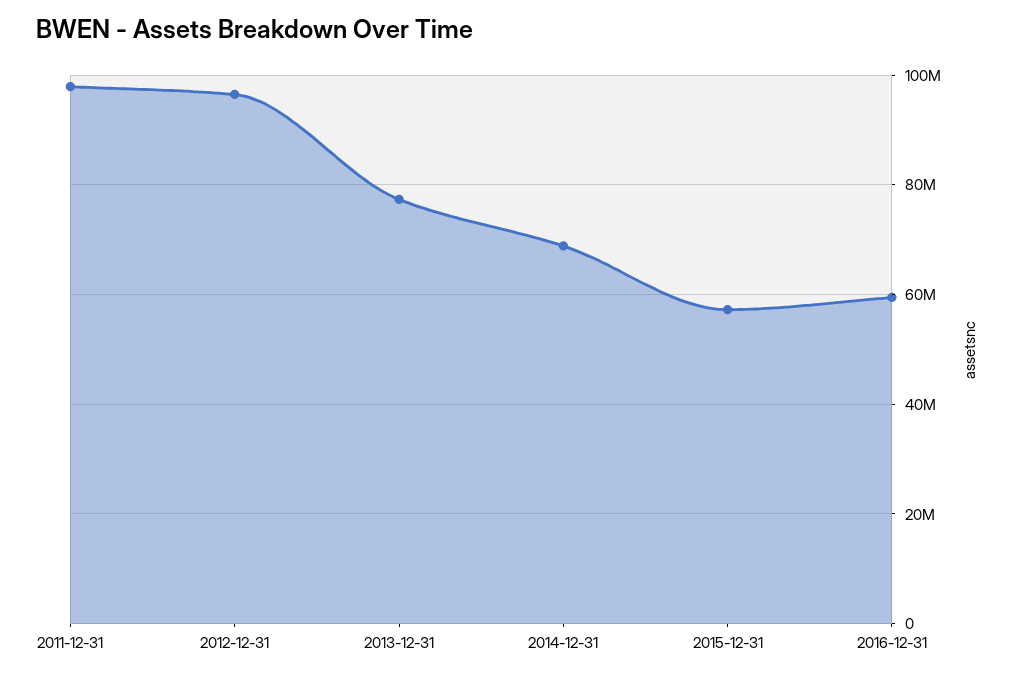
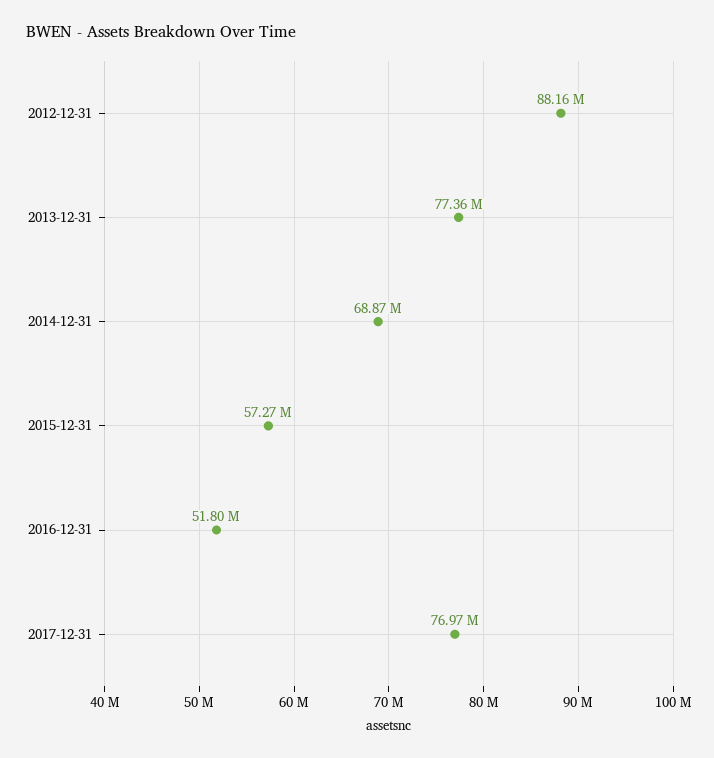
2011-12-31: 98000000 -> none
2012-12-31: 96000000 -> 88160000
2016-12-31: 60000000 -> 51800000
2017-12-31: none -> 76970000

